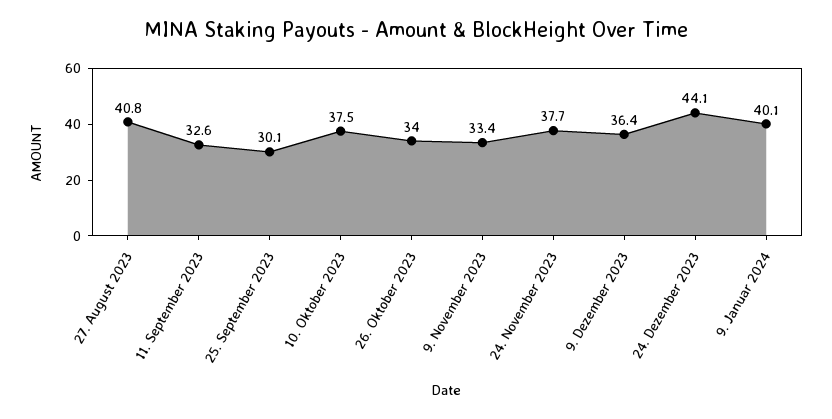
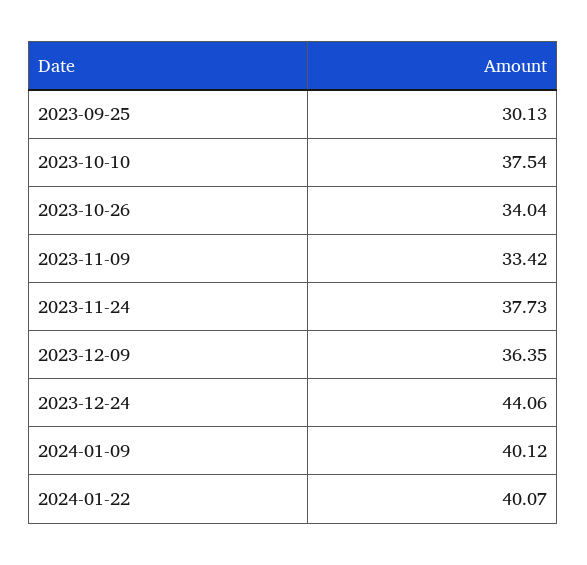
27. August 2023: 40.8 -> none
11. September 2023: 32.6 -> none
2024-01-22: none -> 40.07

